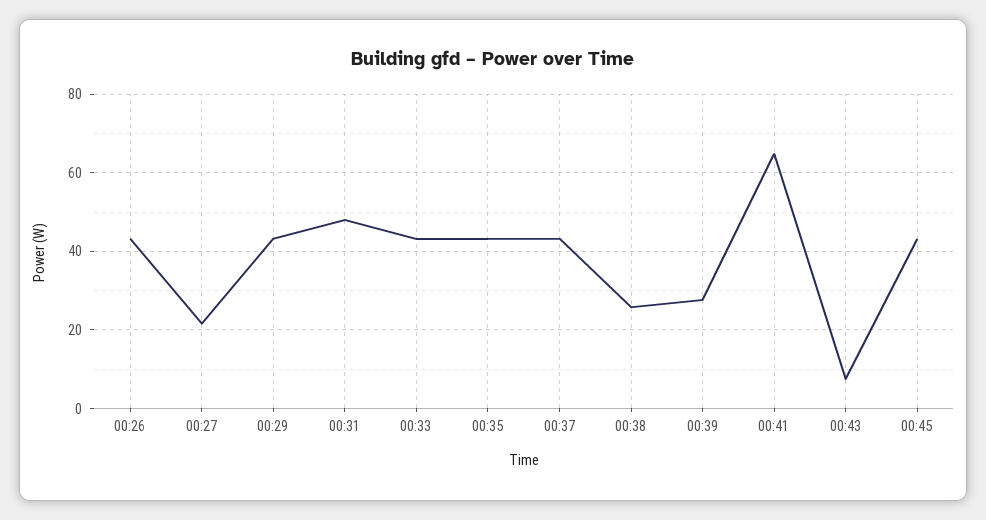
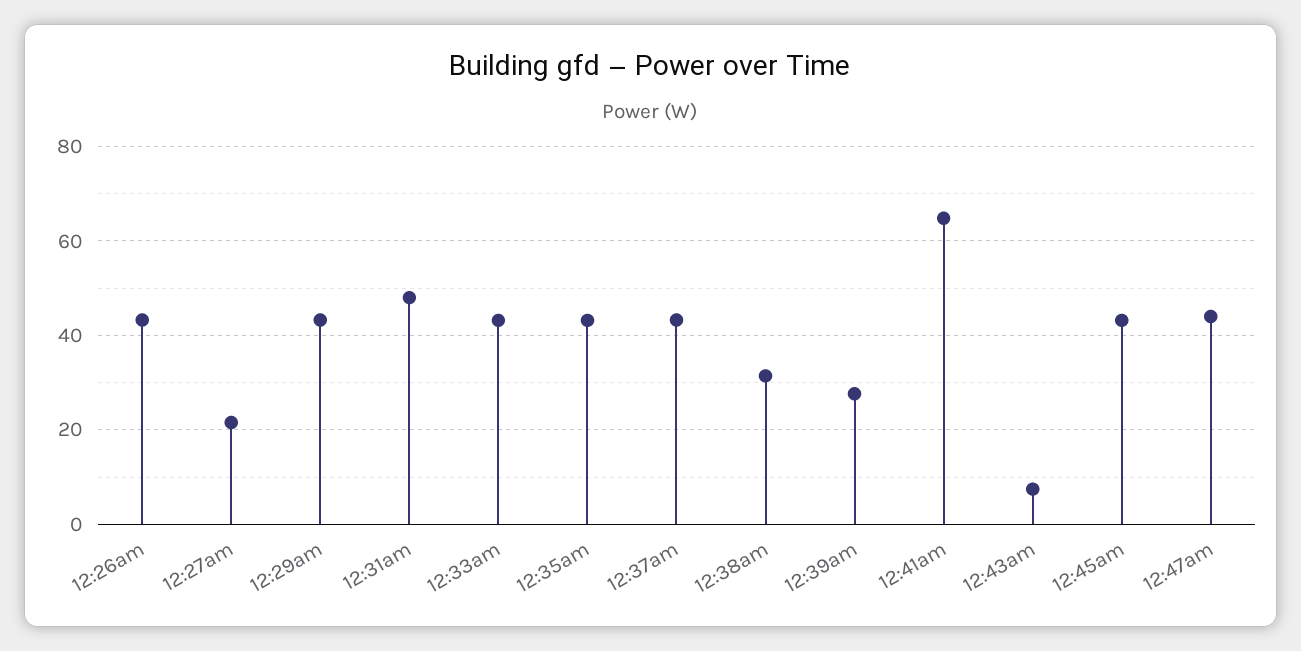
00:38: 26 -> 32
12:47am: none -> 44

